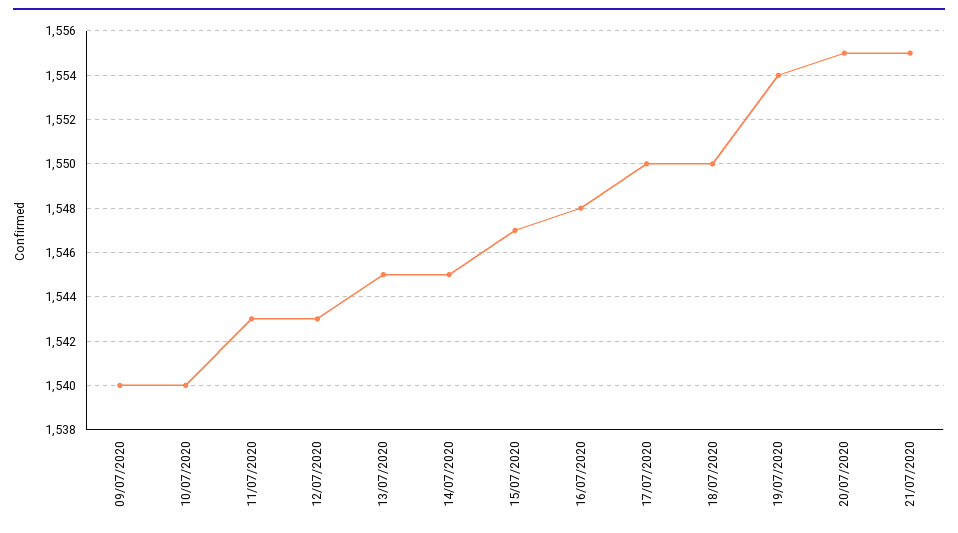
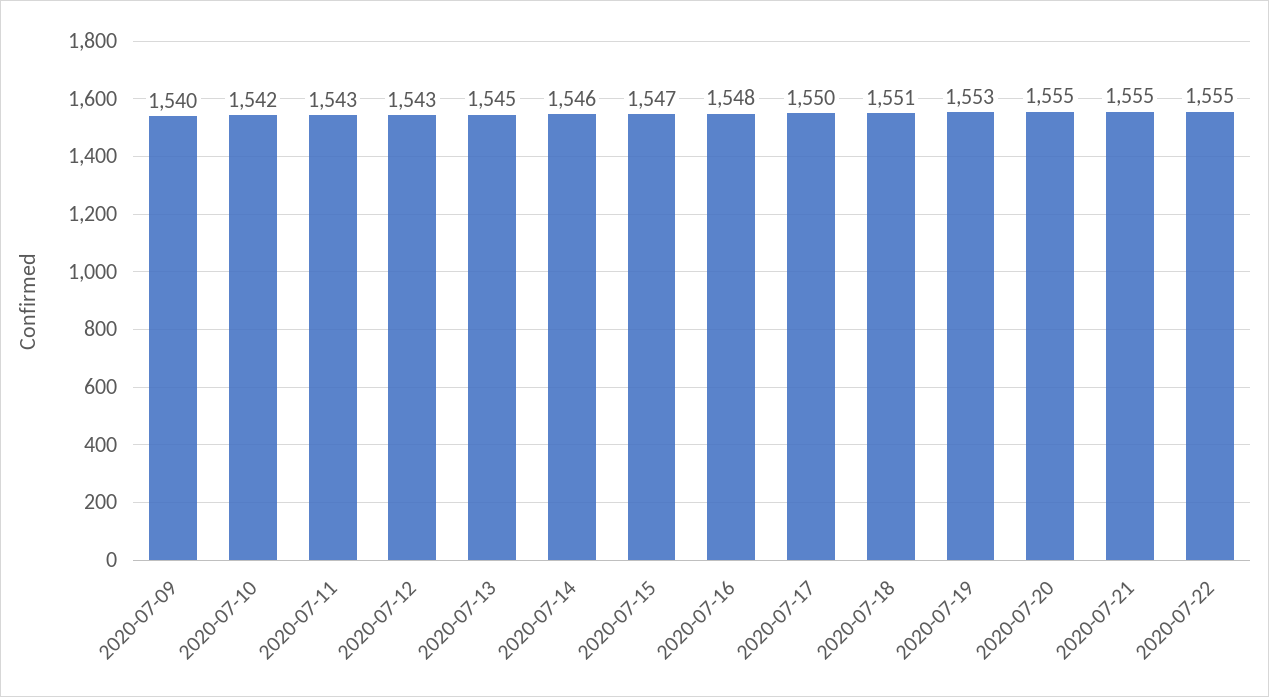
10/07/2020: 1540 -> 1542
14/07/2020: 1545 -> 1546
18/07/2020: 1550 -> 1551
19/07/2020: 1554 -> 1553
2020-07-22: none -> 1555

